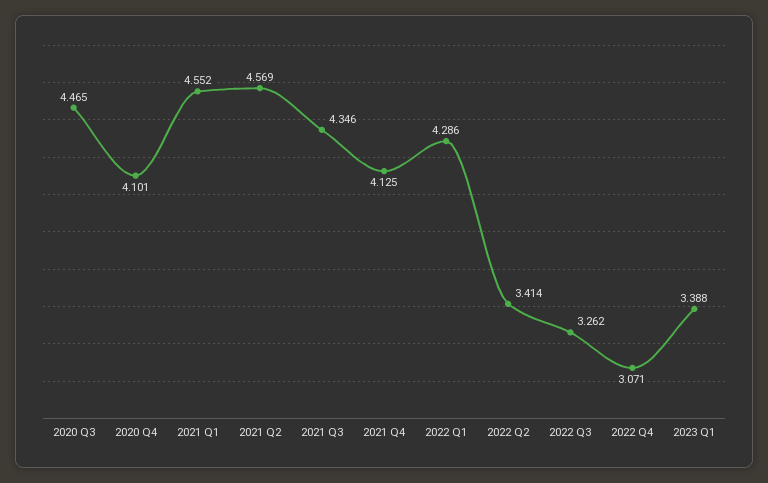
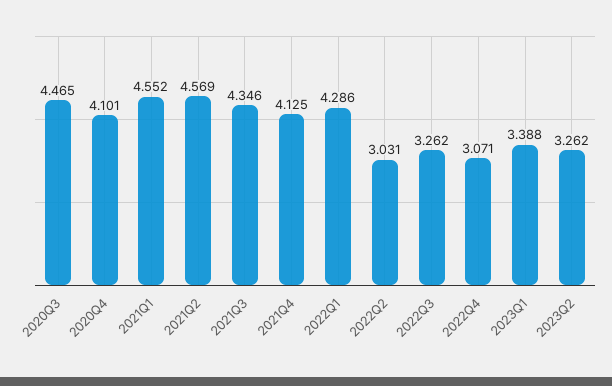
2022 Q2: 3.414 -> 3.031
2023Q2: none -> 3.262

